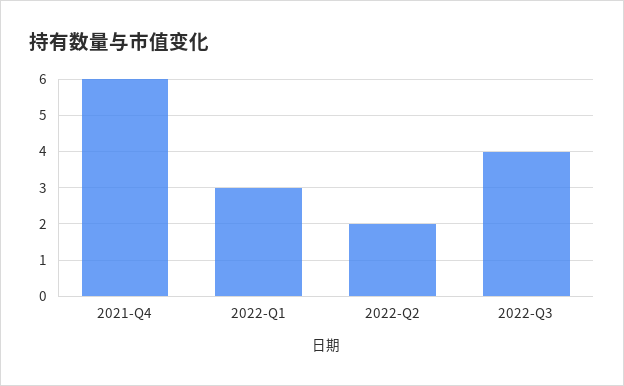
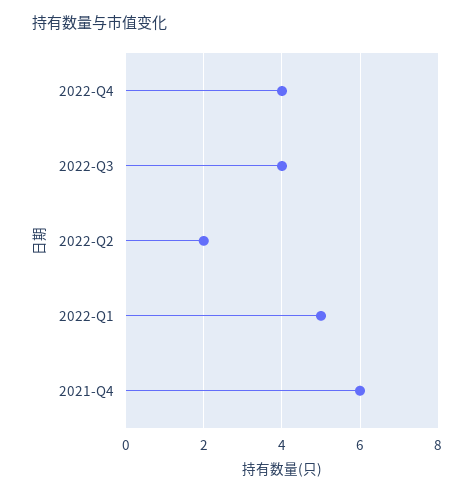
2022-Q1: 3 -> 5
2022-Q4: none -> 4

